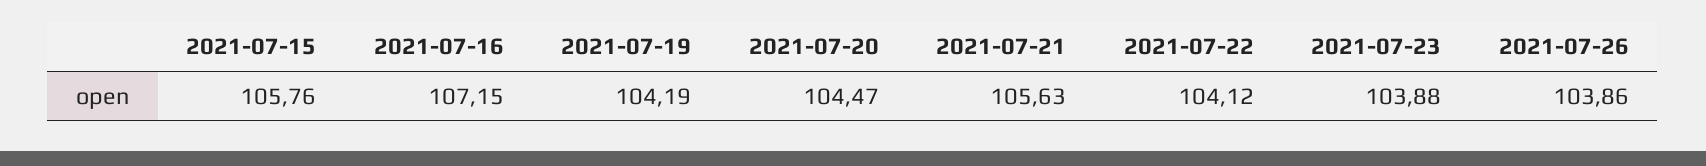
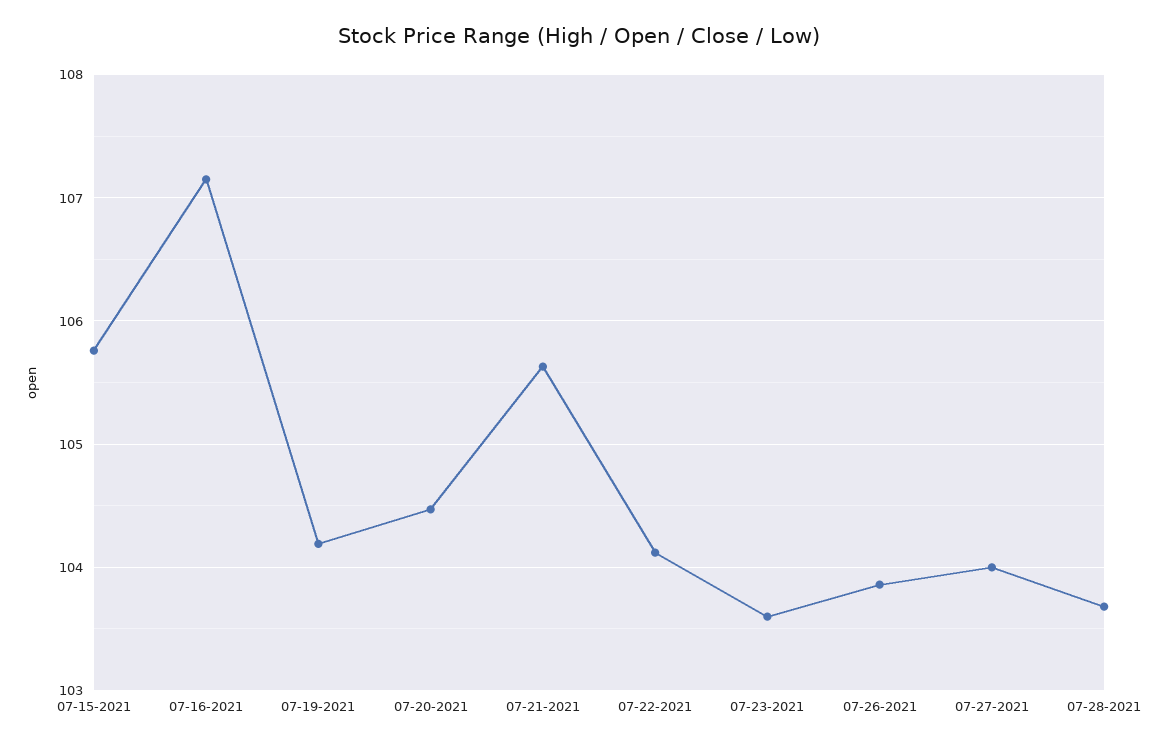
2021-07-23: 103.88 -> 103.6
07-27-2021: none -> 104
07-28-2021: none -> 103.7

